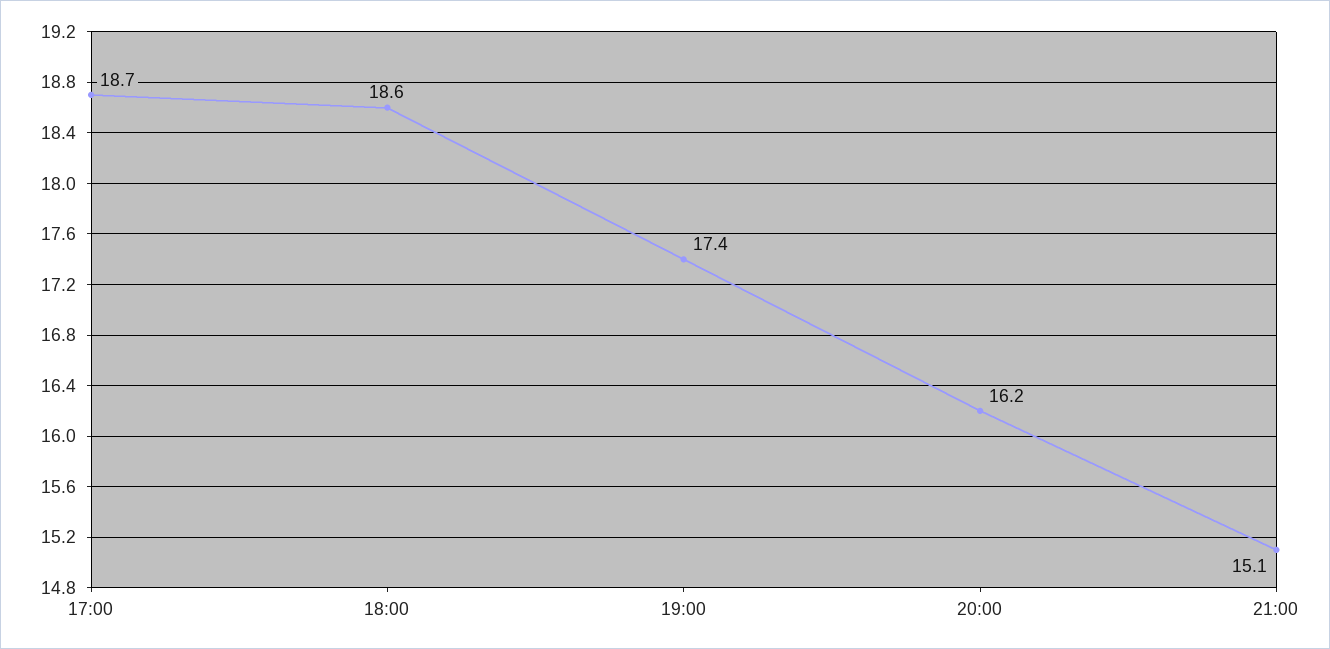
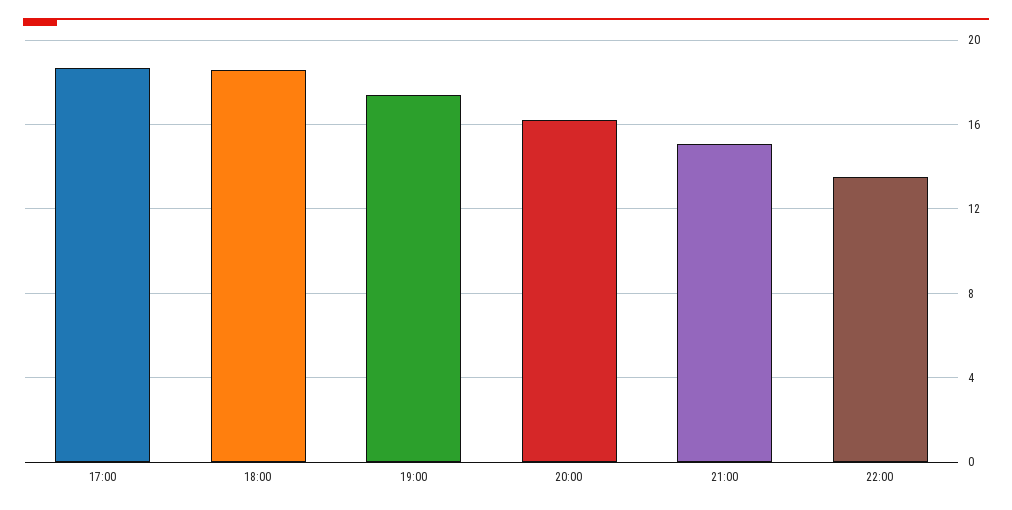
22:00: none -> 13.5

